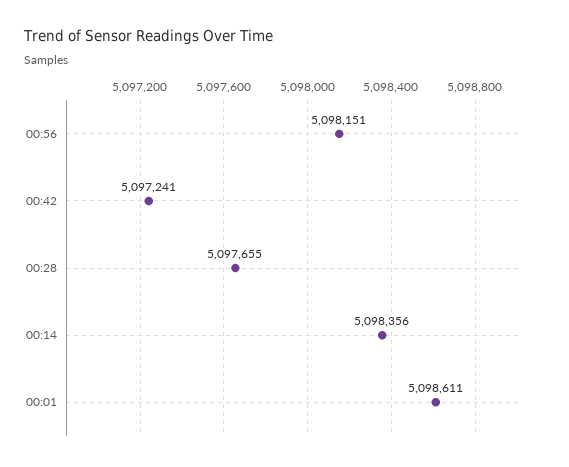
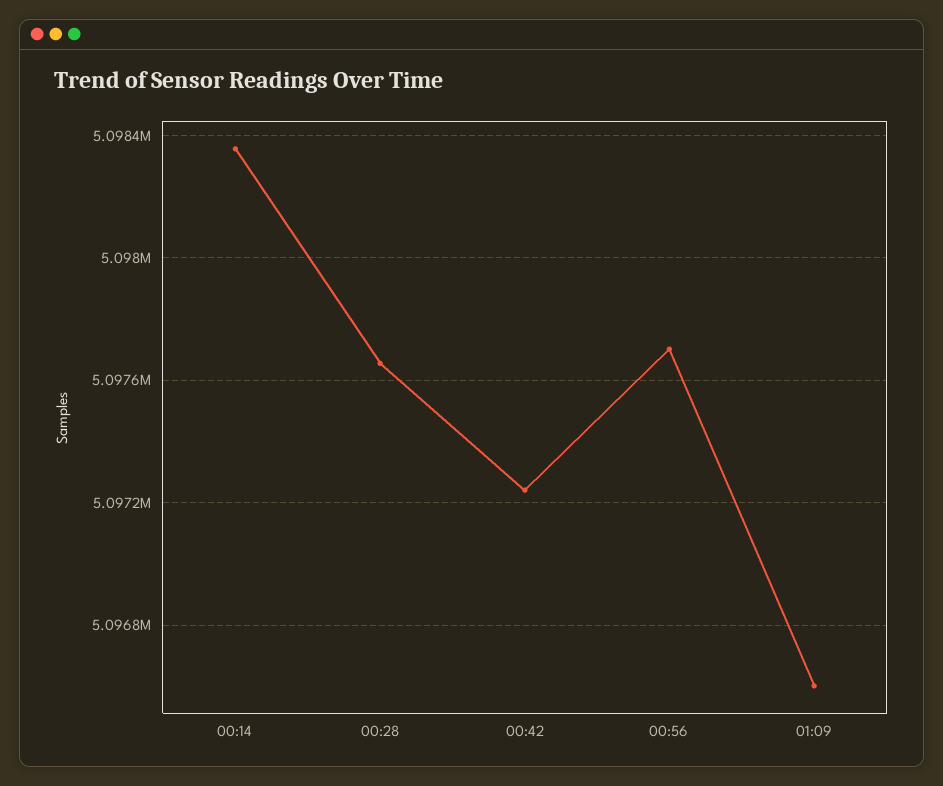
00:56: 5098151 -> 5097700
00:01: 5098611 -> none
01:09: none -> 5096600

